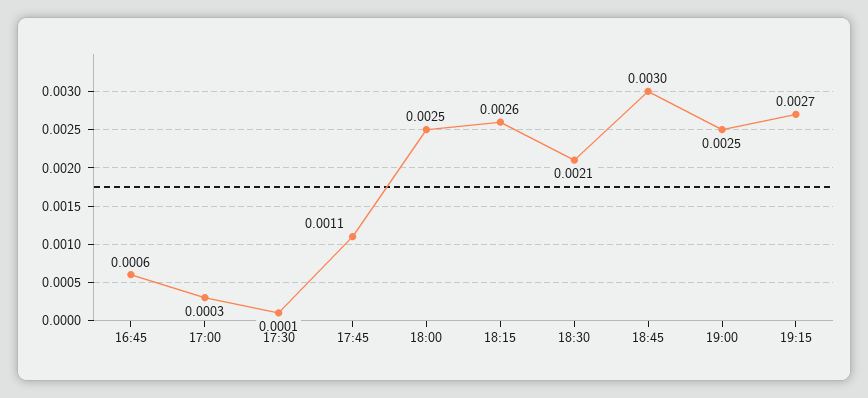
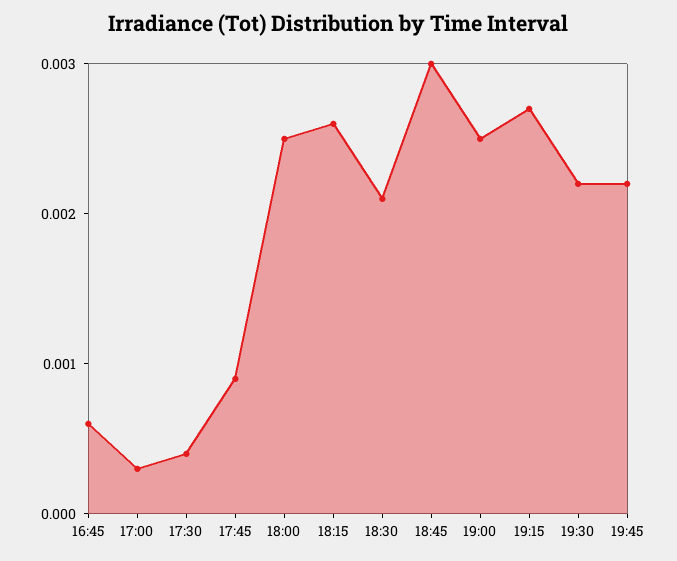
17:30: 0.0001 -> 0.0004
17:45: 0.0011 -> 0.0009
19:30: none -> 0.0022
19:45: none -> 0.0022

